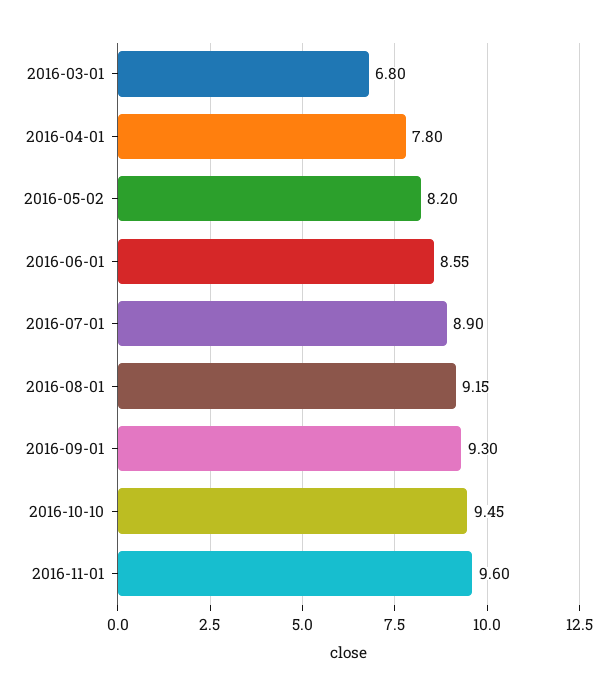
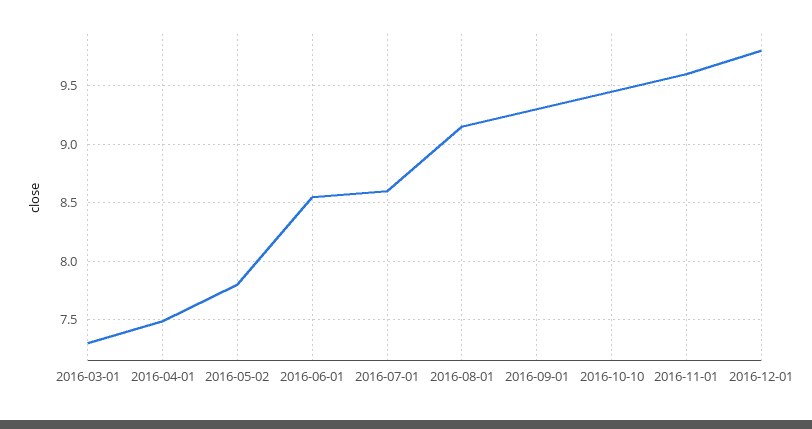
2016-03-01: 6.8 -> 7.3
2016-04-01: 7.8 -> 7.5
2016-05-02: 8.2 -> 7.8
2016-07-01: 8.9 -> 8.6
2016-12-01: none -> 9.8

